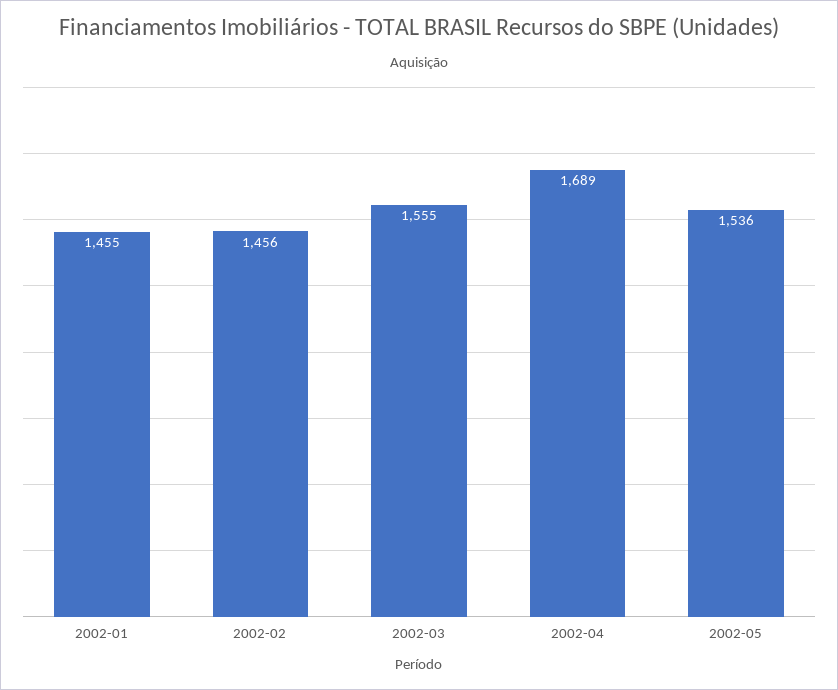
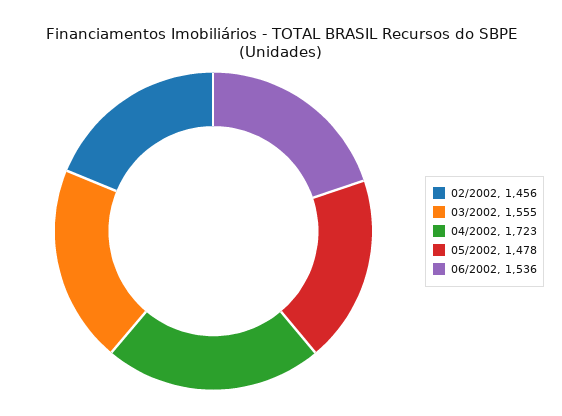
2002-01: 1455 -> none
2002-04: 1689 -> 1723
2002-05: 1536 -> 1478
06/2002: none -> 1536

